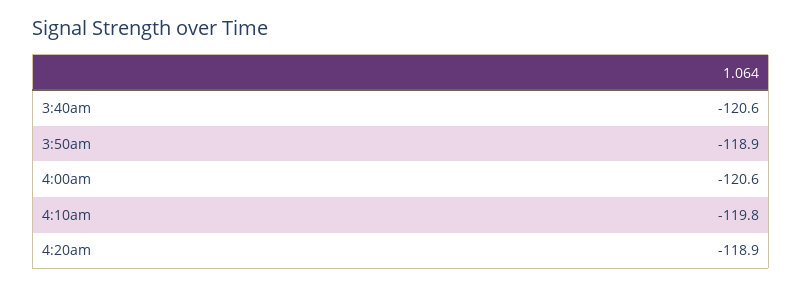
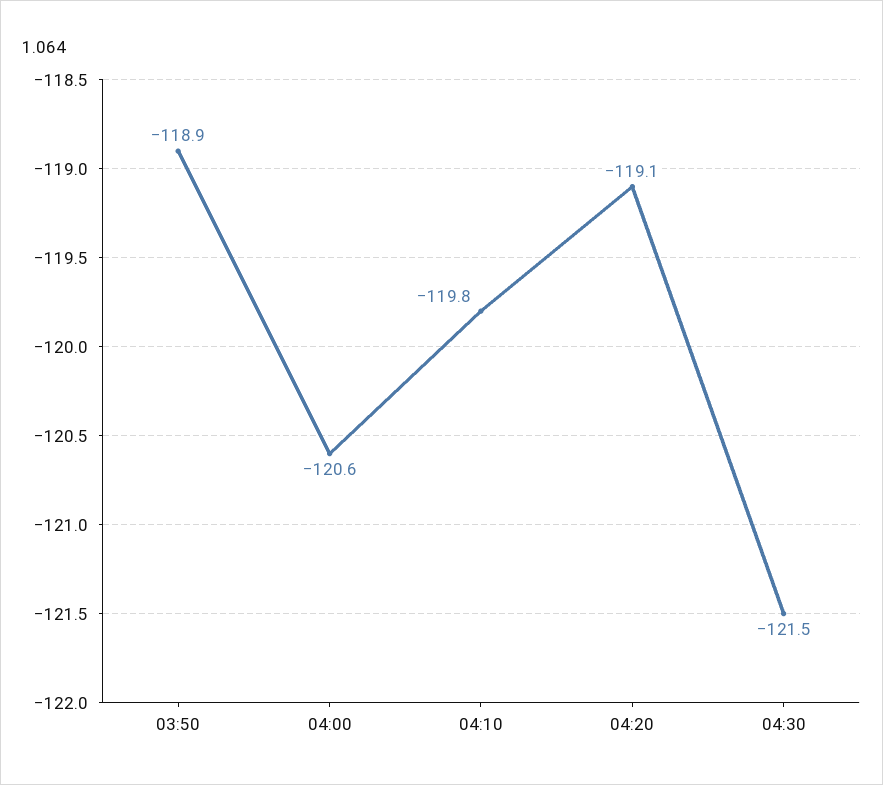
3:40am: -120.6 -> none
4:20am: -118.9 -> -119.1
04:30: none -> -121.5

